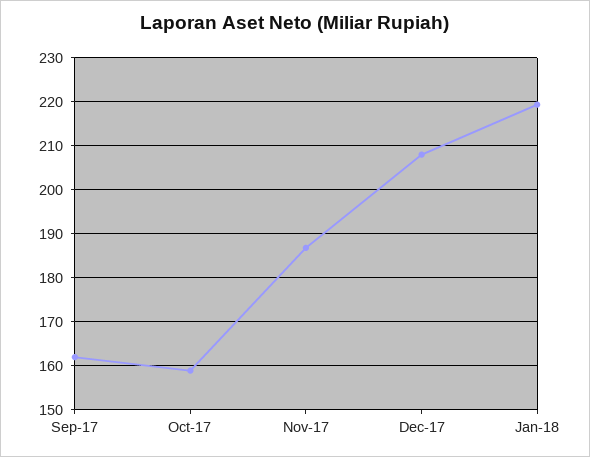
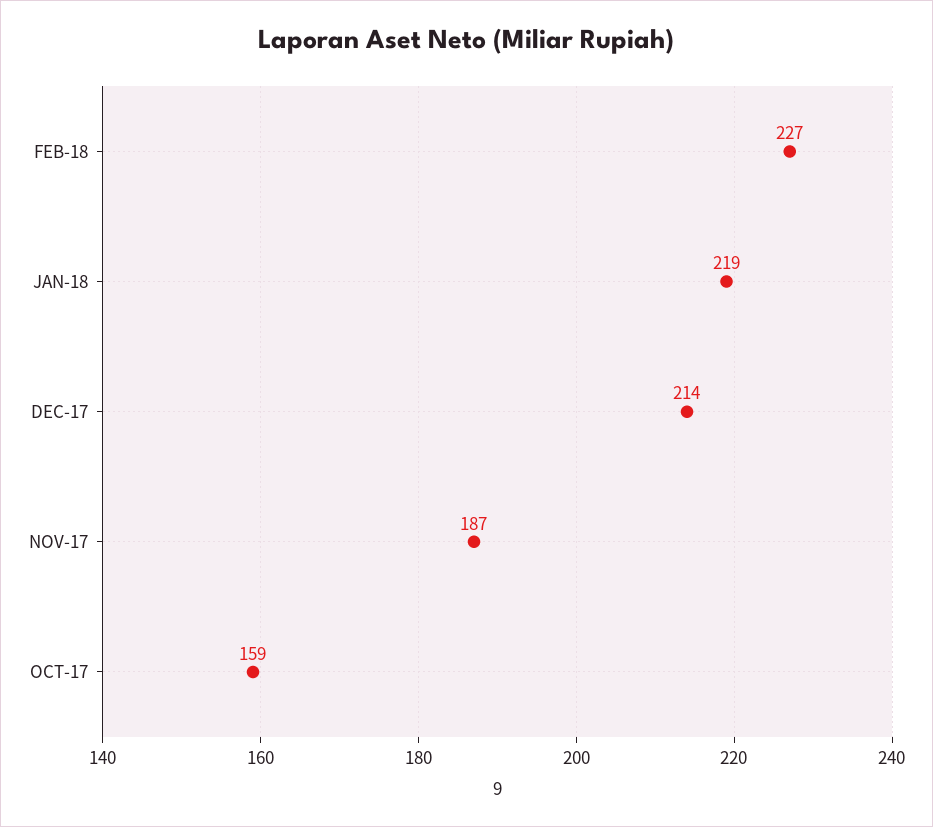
Sep-17: 162 -> none
Dec-17: 208 -> 214
FEB-18: none -> 227

